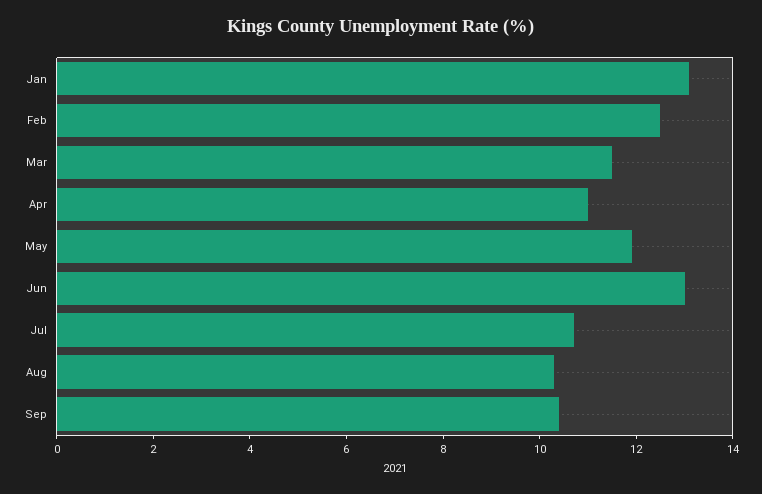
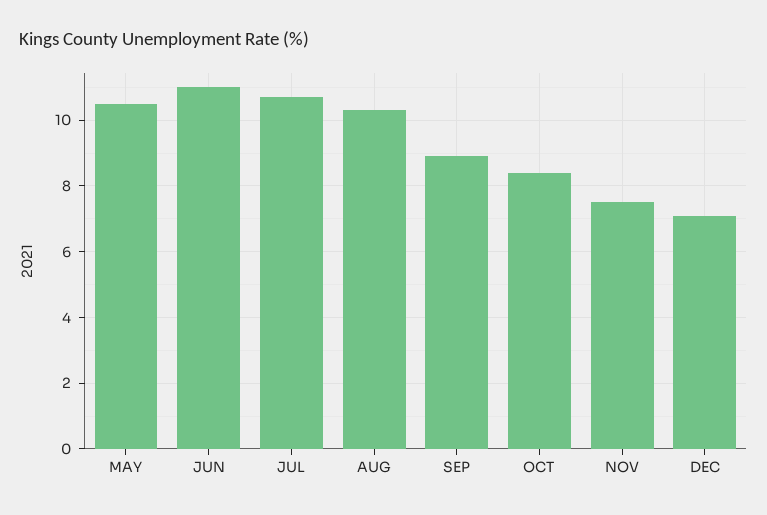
Jan: 13 -> none
Feb: 12.5 -> none
Mar: 11.5 -> none
Apr: 11 -> none
May: 12 -> 10.5
Jun: 13 -> 11
Sep: 10.5 -> 9
OCT: none -> 8.5
NOV: none -> 7.5
DEC: none -> 7

